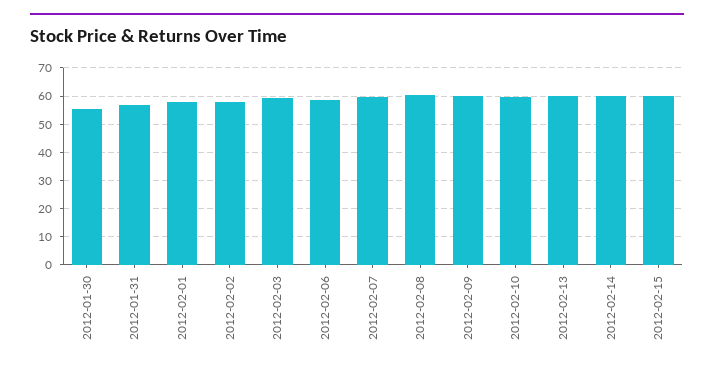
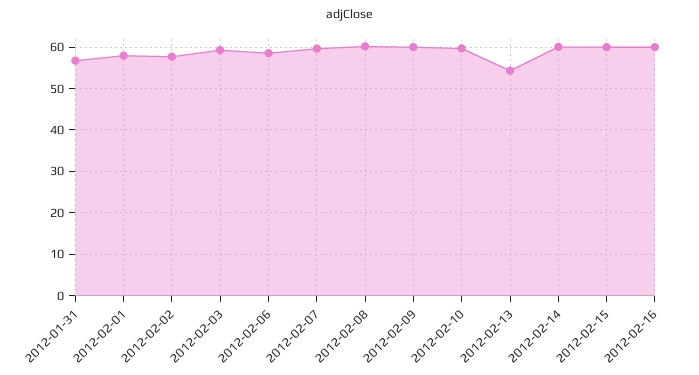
2012-01-30: 55 -> none
2012-02-13: 60 -> 54
2012-02-16: none -> 60

